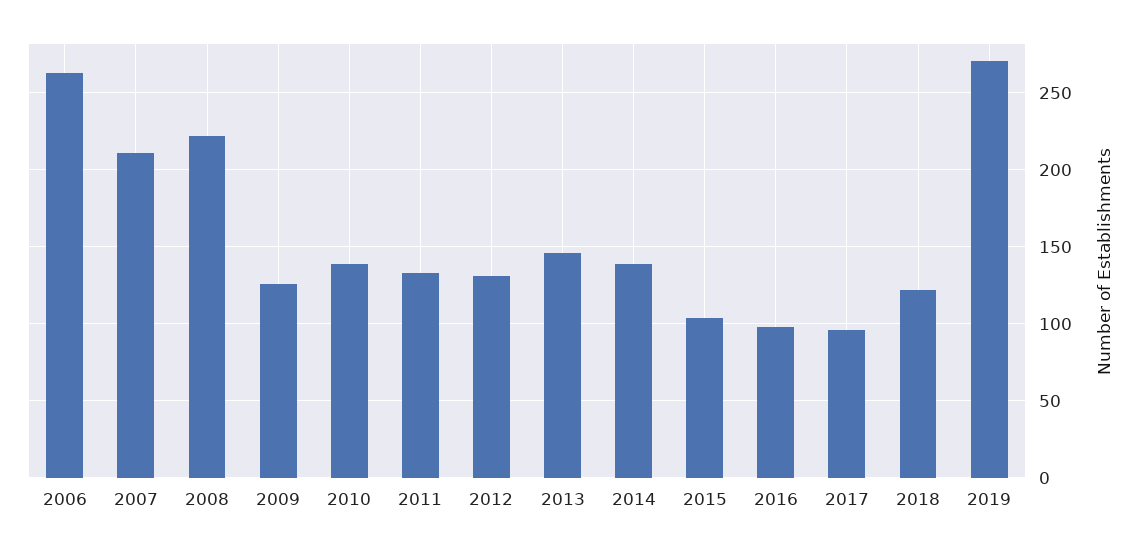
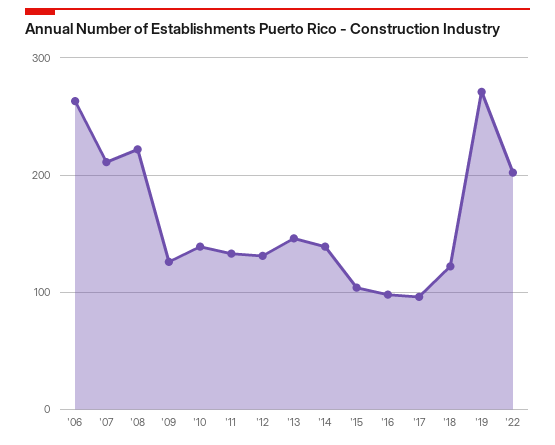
'22: none -> 200

